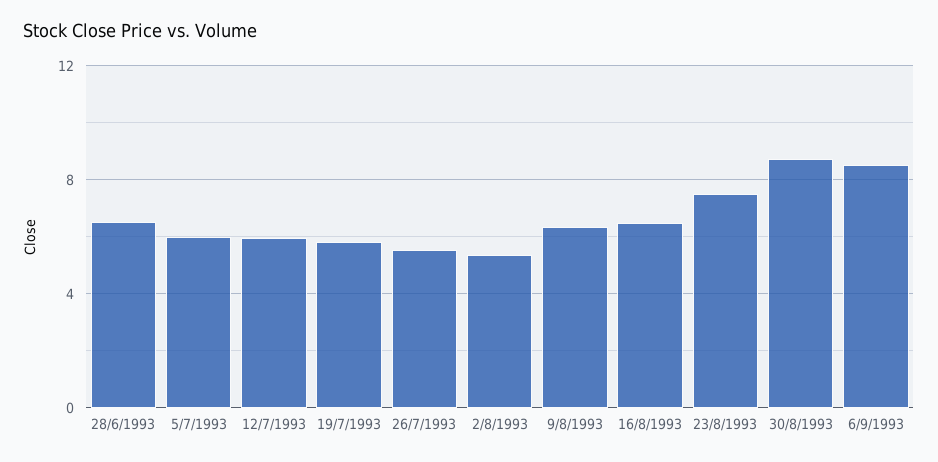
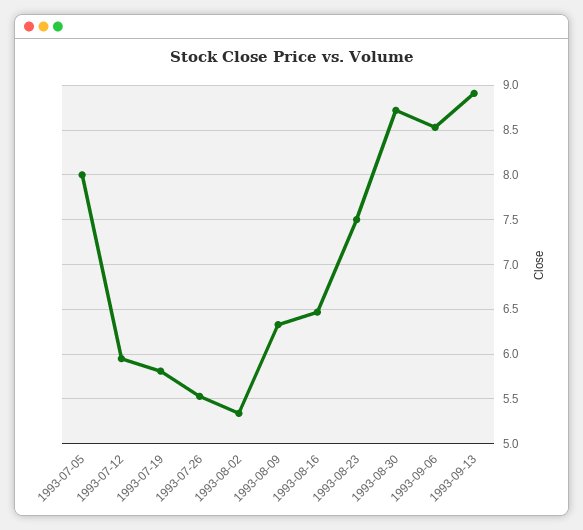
28/6/1993: 6.5 -> none
5/7/1993: 6 -> 8
1993-09-13: none -> 8.9

